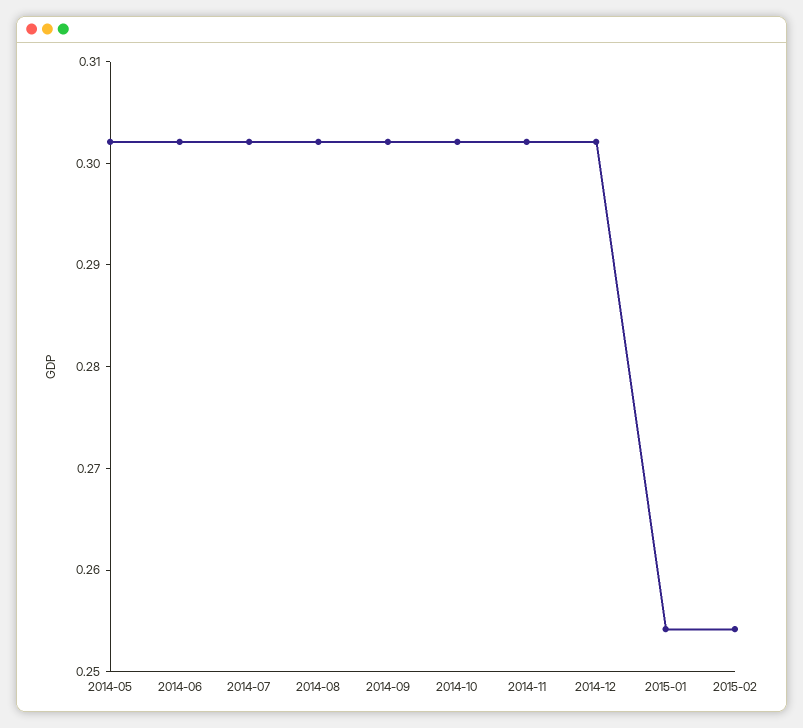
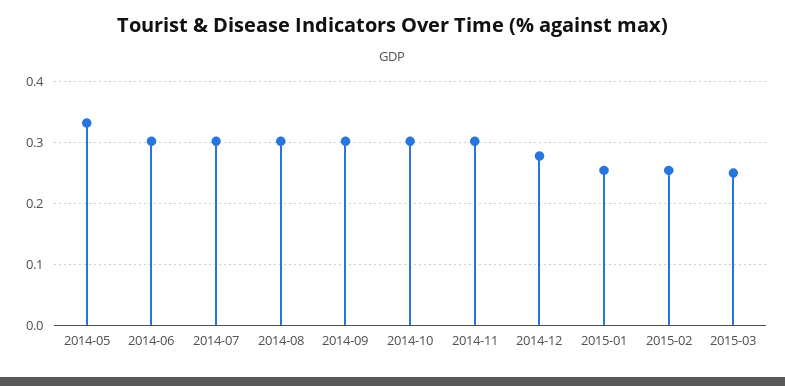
2014-05: 0.302 -> 0.33
2014-12: 0.302 -> 0.28
2015-03: none -> 0.25

